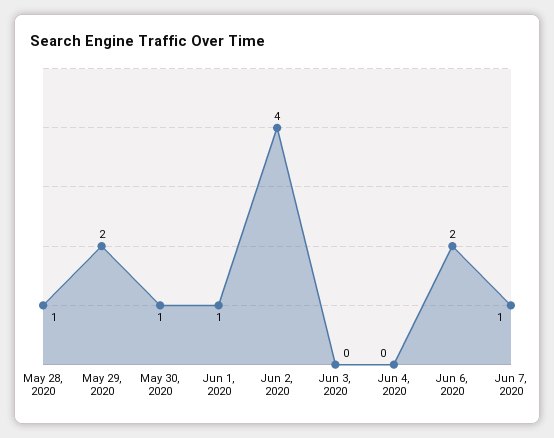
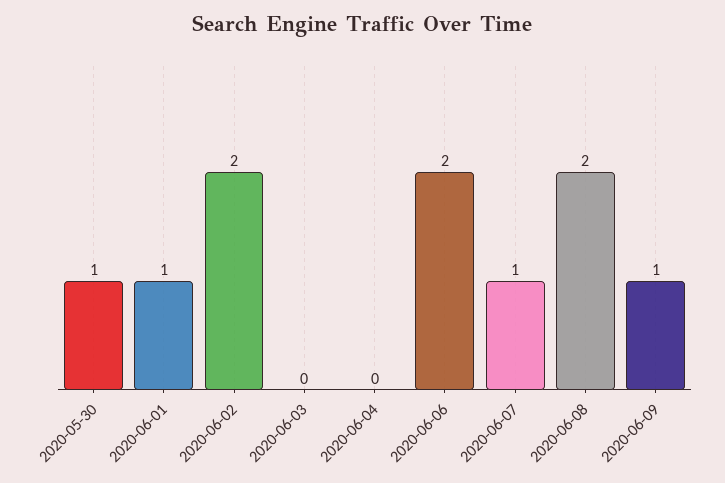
May 28, 2020: 1 -> none
May 29, 2020: 2 -> none
Jun 2, 2020: 4 -> 2
2020-06-08: none -> 2
2020-06-09: none -> 1

